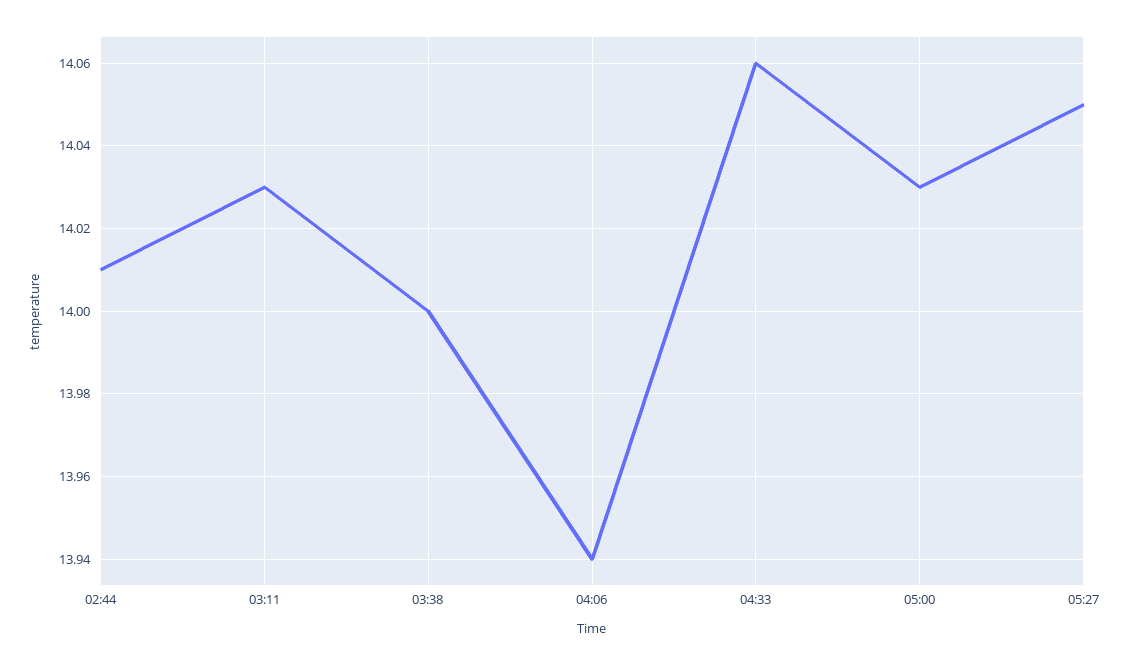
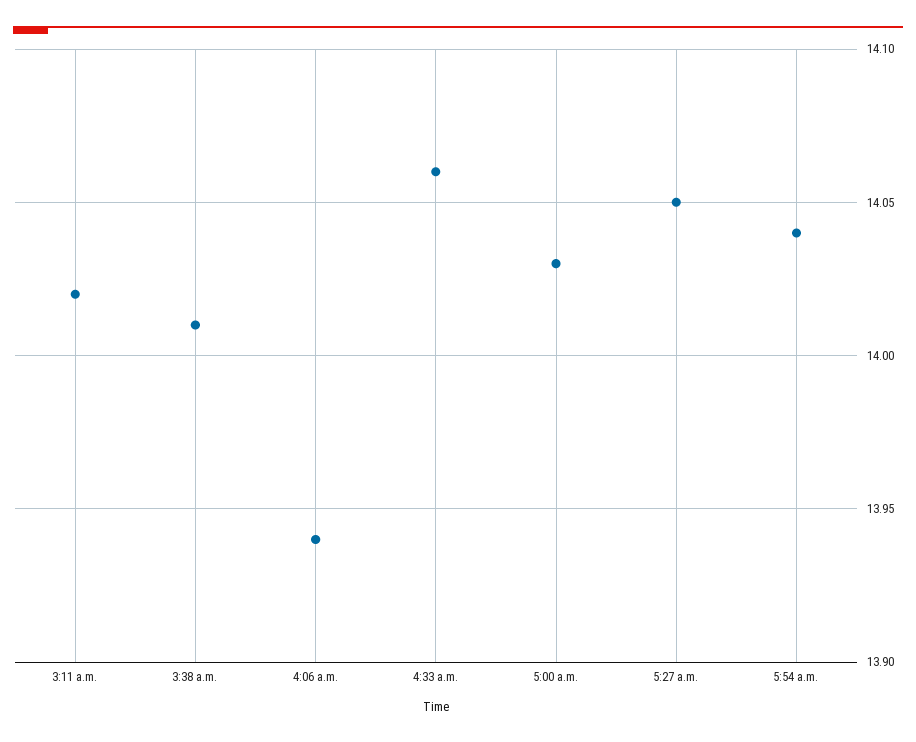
02:44: 14.01 -> none
03:11: 14.03 -> 14.02
03:38: 14 -> 14.01
5:54 a.m.: none -> 14.04

